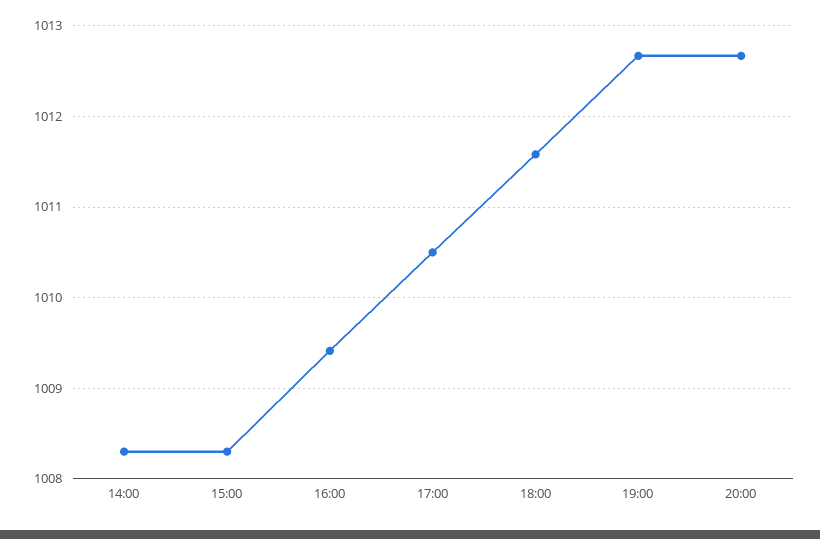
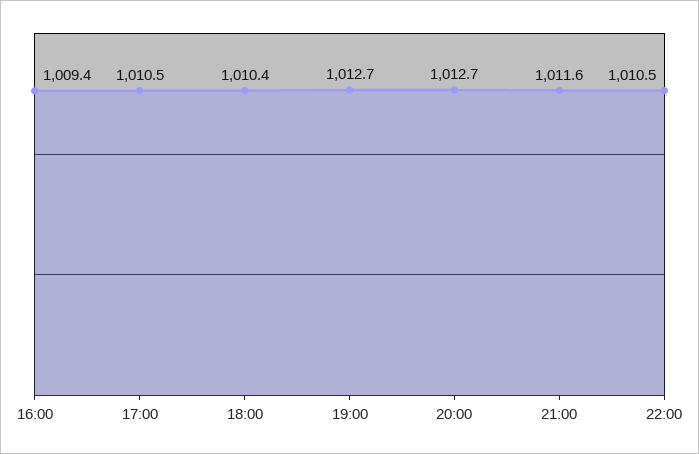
14:00: 1008.3 -> none
15:00: 1008.3 -> none
18:00: 1011.6 -> 1010.4
21:00: none -> 1011.6
22:00: none -> 1010.5

